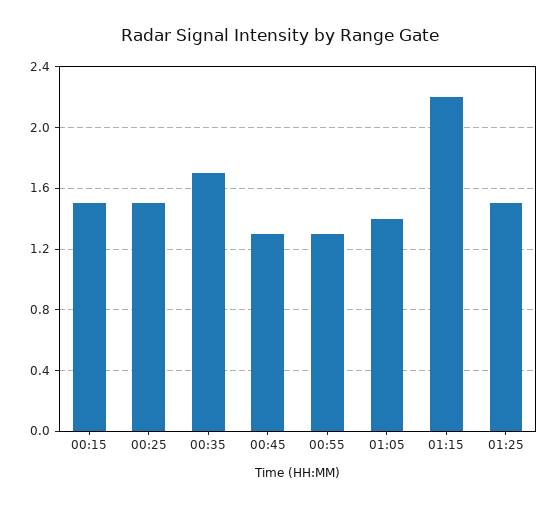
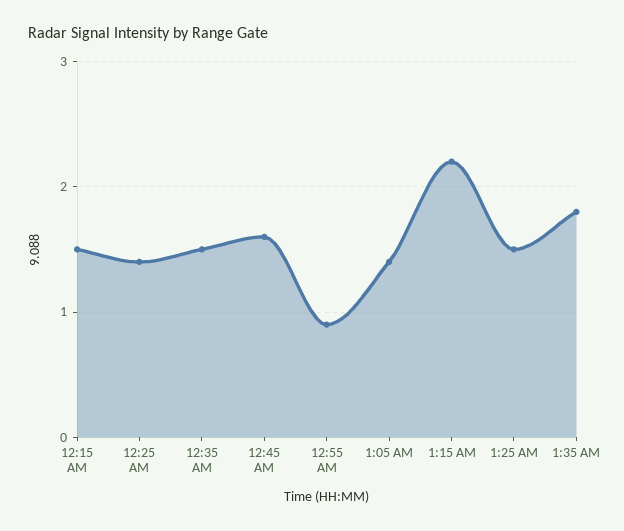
00:25: 1.5 -> 1.4
00:35: 1.7 -> 1.5
00:45: 1.3 -> 1.6
00:55: 1.3 -> 0.9
1:35 AM: none -> 1.8

